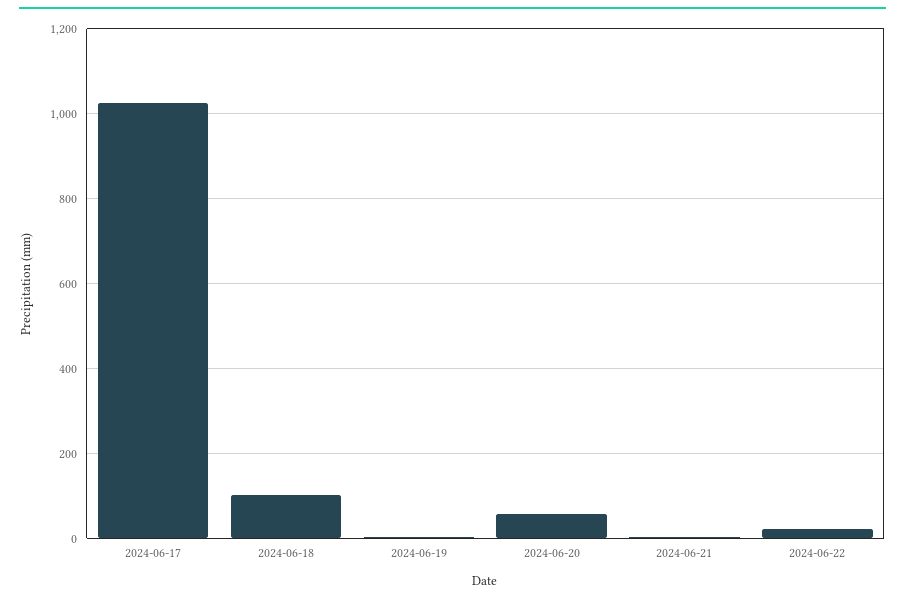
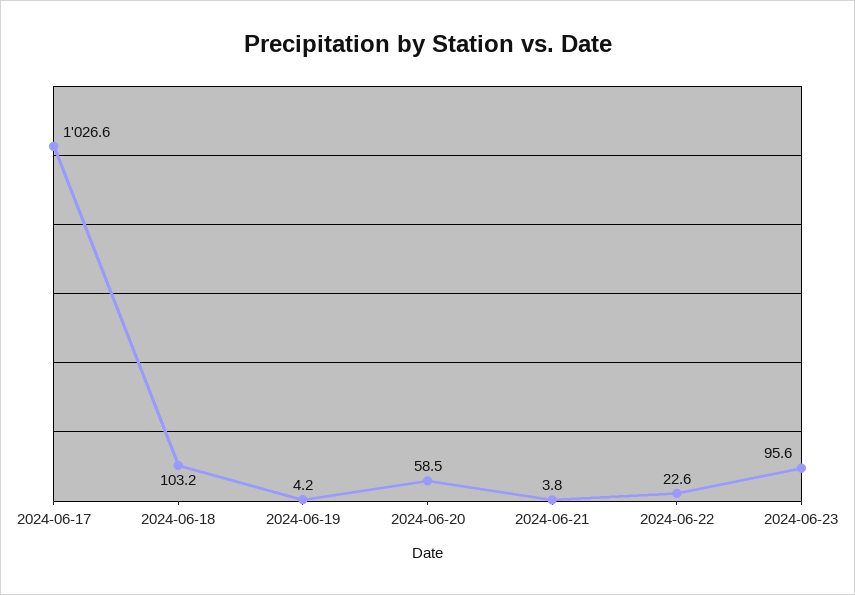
2024-06-23: none -> 95.6

